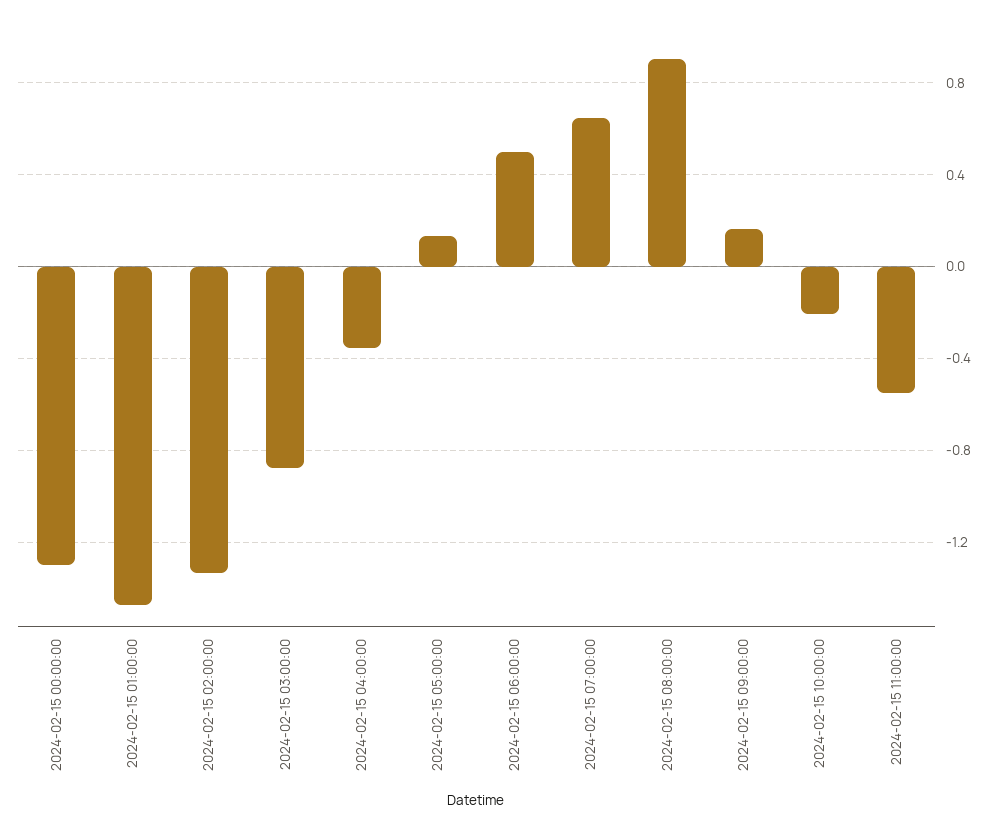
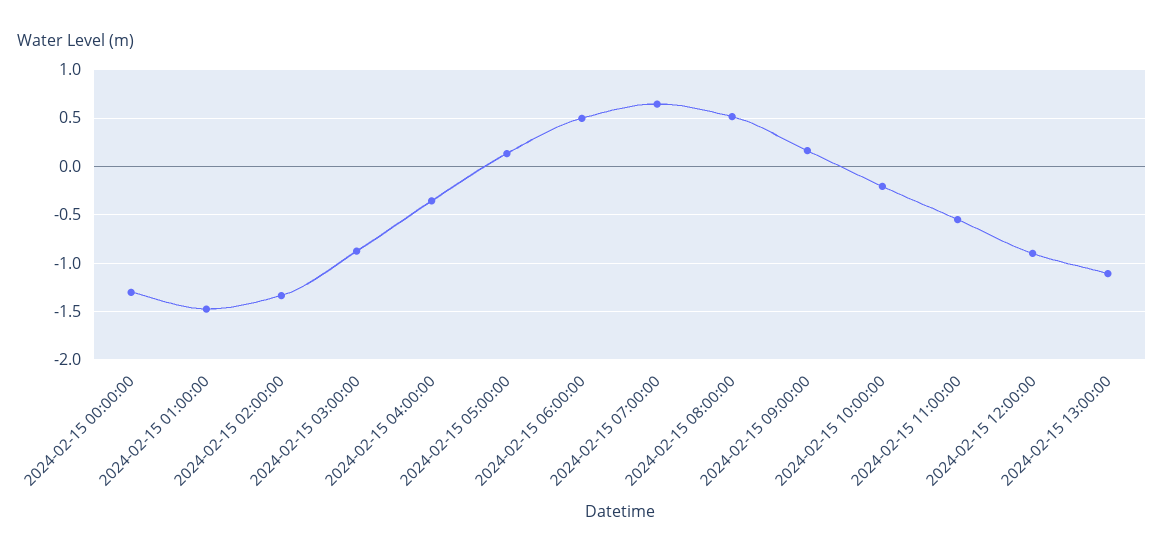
2024-02-15 08:00:00: 0.9 -> 0.5
2024-02-15 12:00:00: none -> -0.9
2024-02-15 13:00:00: none -> -1.1

